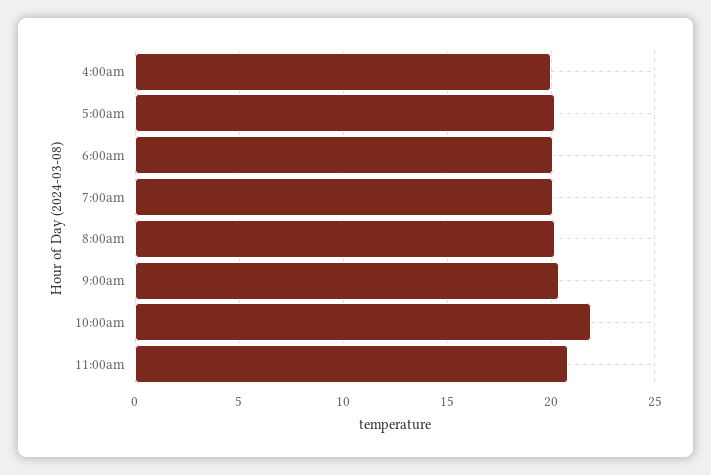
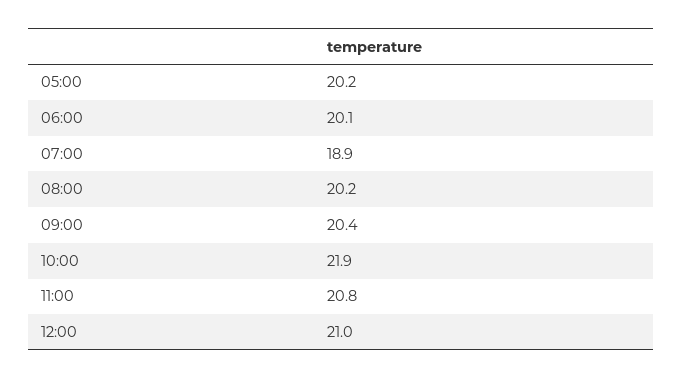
4:00am: 20 -> none
7:00am: 20 -> 18.9
12:00: none -> 21

